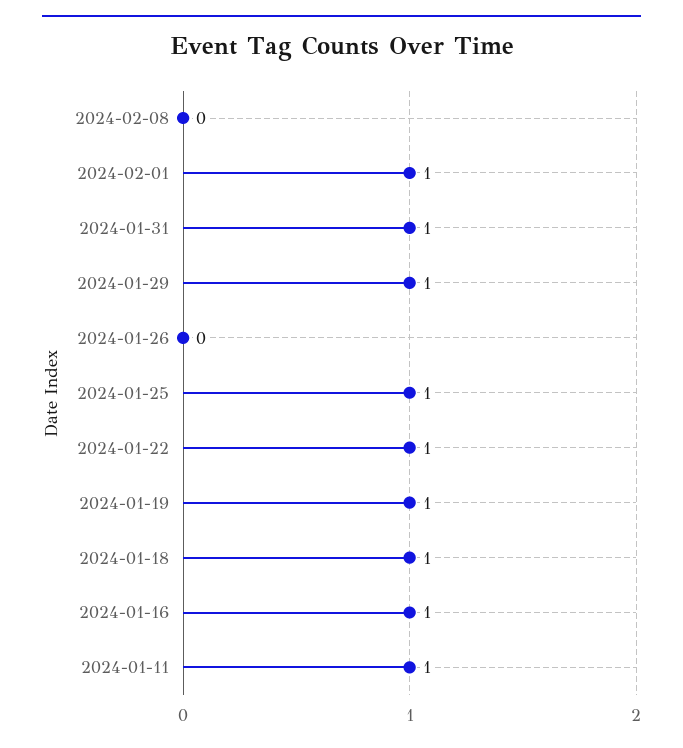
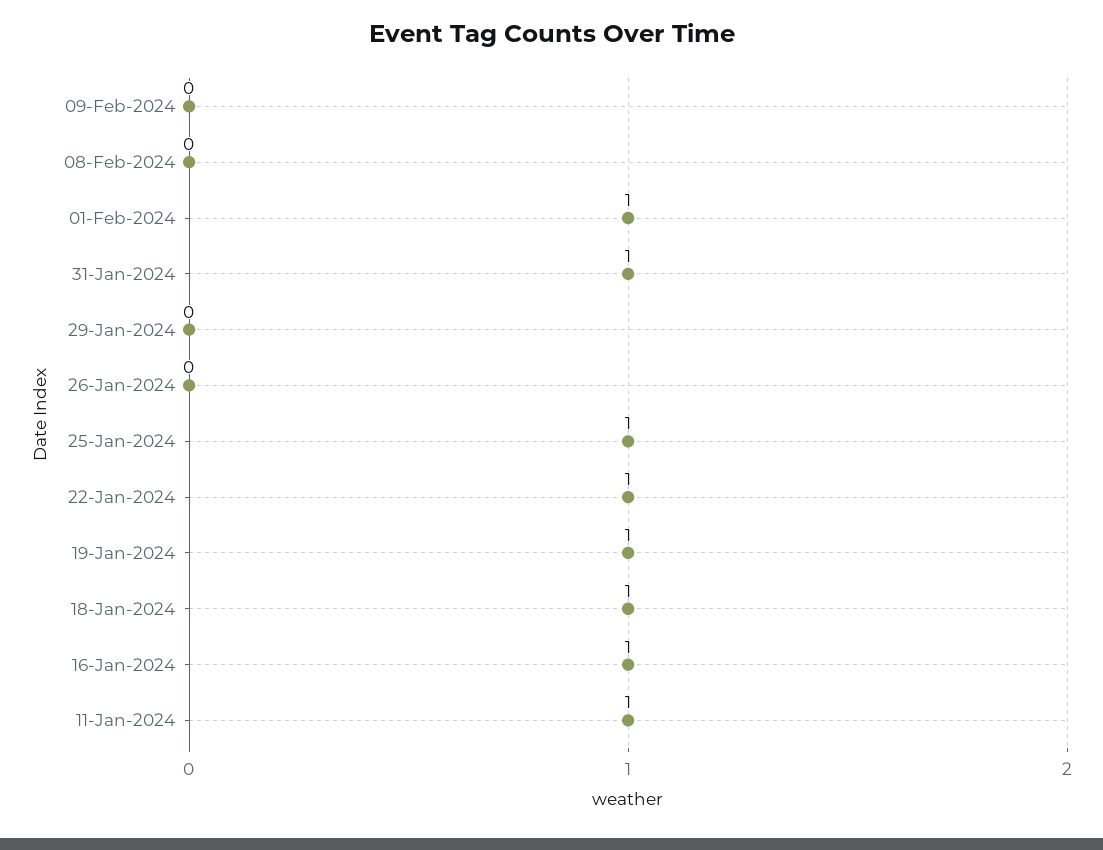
2024-01-29: 1 -> 0
09-Feb-2024: none -> 0

